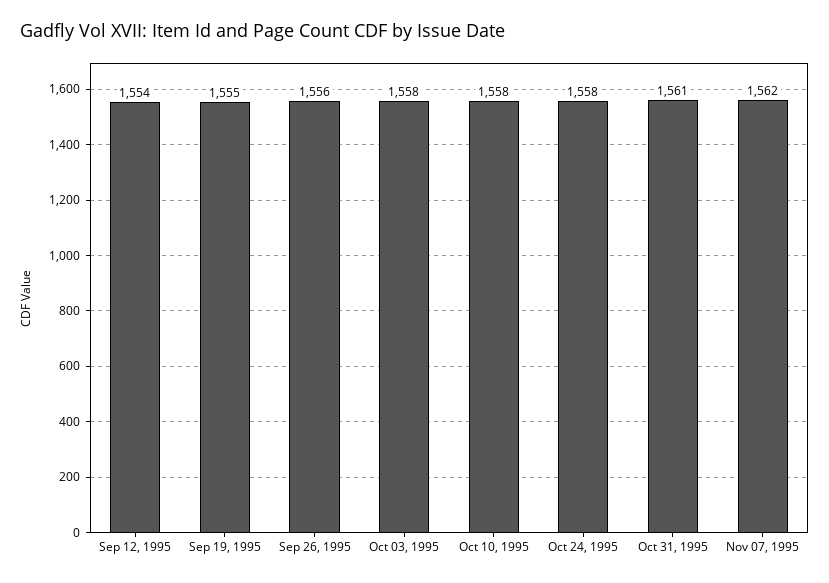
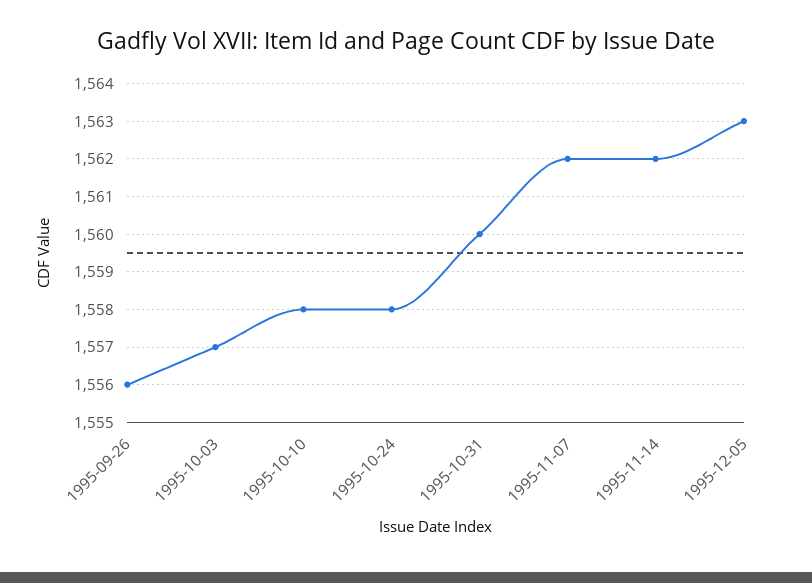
Sep 12, 1995: 1554 -> none
Sep 19, 1995: 1555 -> none
Oct 03, 1995: 1558 -> 1557
Oct 31, 1995: 1561 -> 1560
1995-11-14: none -> 1562
1995-12-05: none -> 1563

